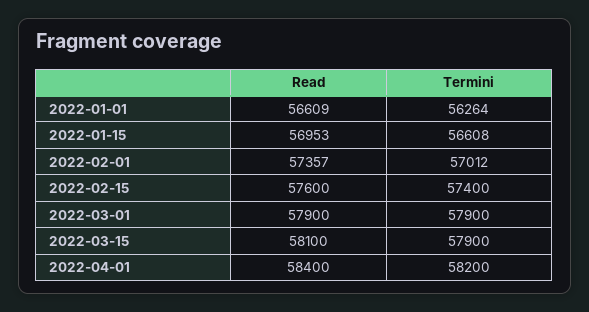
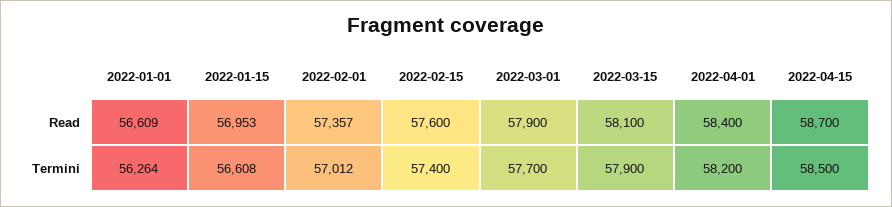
Termini, 2022-03-01: 57900 -> 57700
Read, 2022-04-15: none -> 58700
Termini, 2022-04-15: none -> 58500

